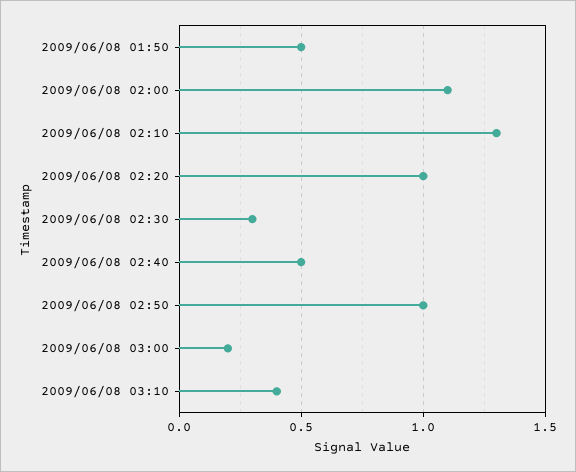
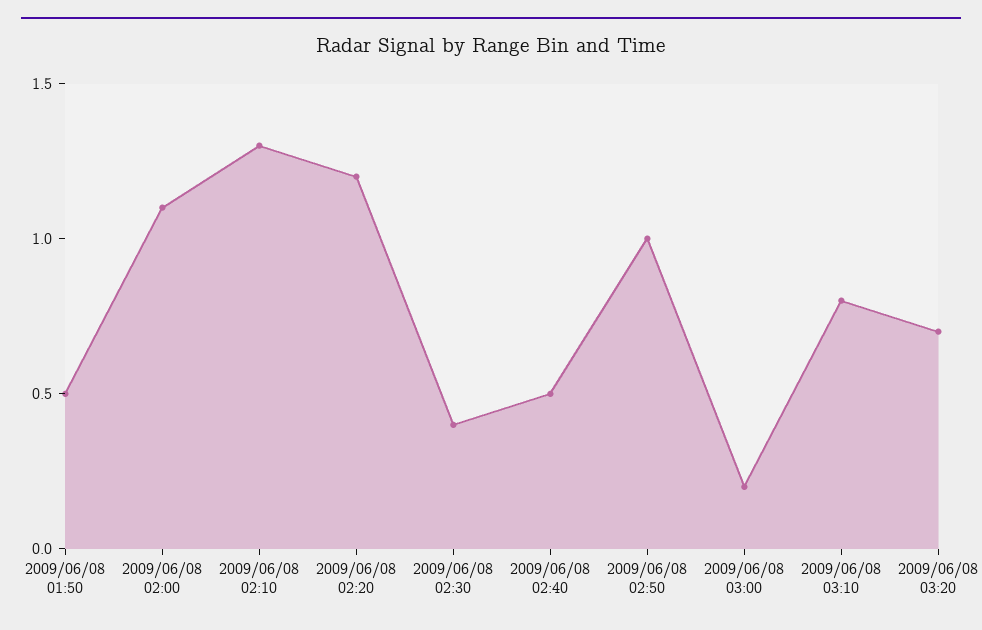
2009/06/08 02:20: 1 -> 1.2
2009/06/08 02:30: 0.3 -> 0.4
2009/06/08 03:10: 0.4 -> 0.8
2009/06/08 03:20: none -> 0.7

